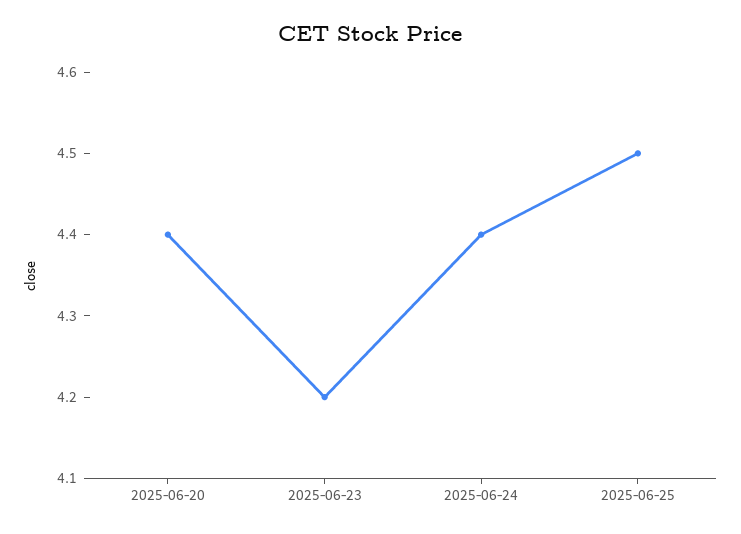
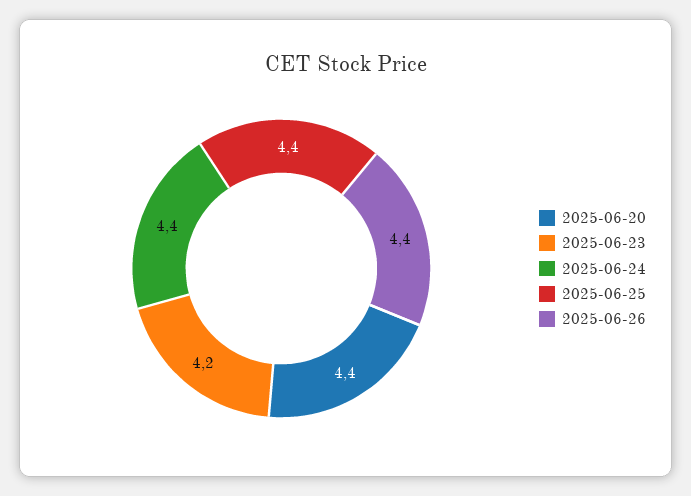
2025-06-25: 4.5 -> 4.4
2025-06-26: none -> 4.4

